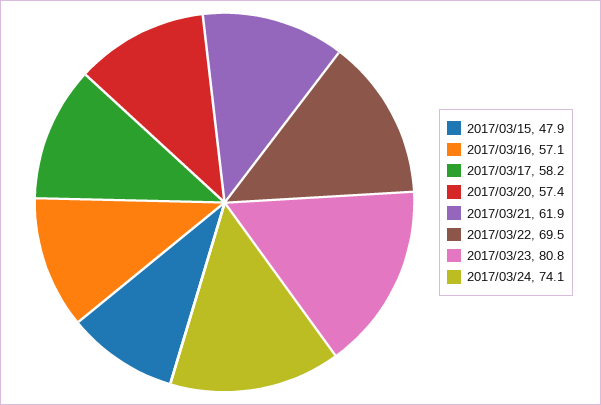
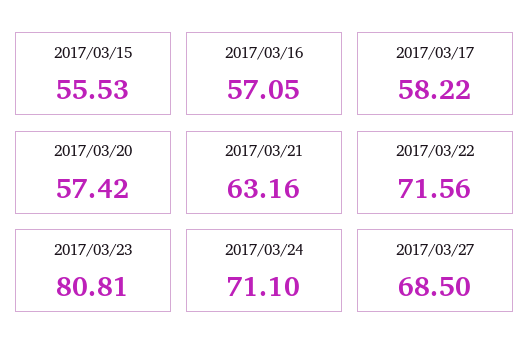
2017/03/15: 47.9 -> 55.53
2017/03/21: 61.9 -> 63.16
2017/03/22: 69.5 -> 71.56
2017/03/24: 74.1 -> 71.1
2017/03/27: none -> 68.5

